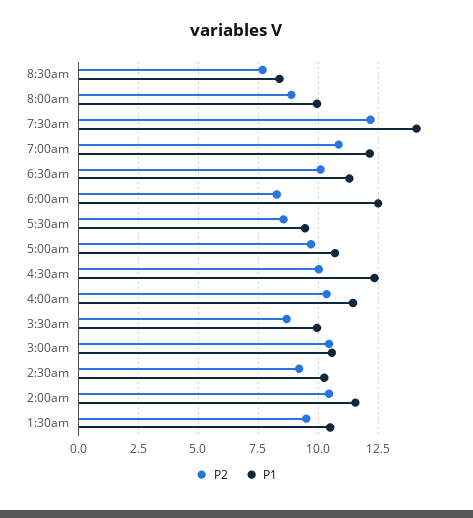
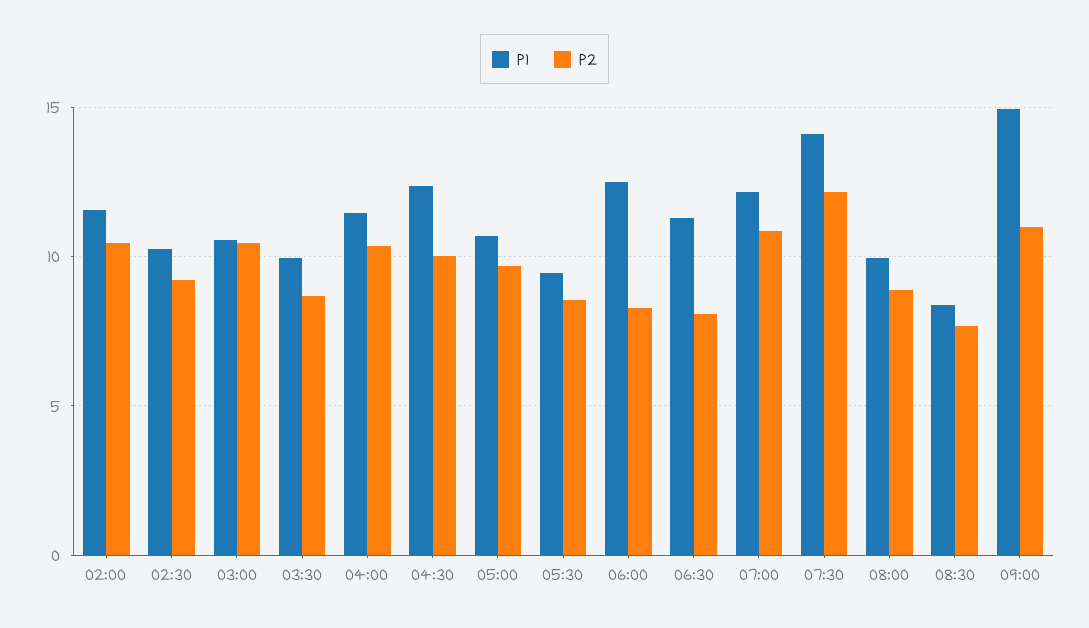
P2, 6:30am: 10 -> 8
P2, 1:30am: 9.5 -> none
P1, 1:30am: 10.5 -> none
P1, 09:00: none -> 15
P2, 09:00: none -> 11

